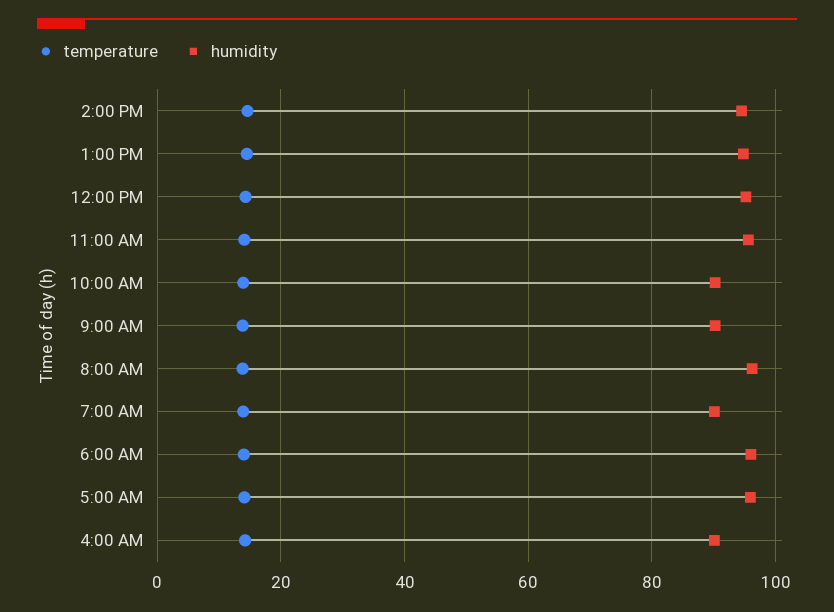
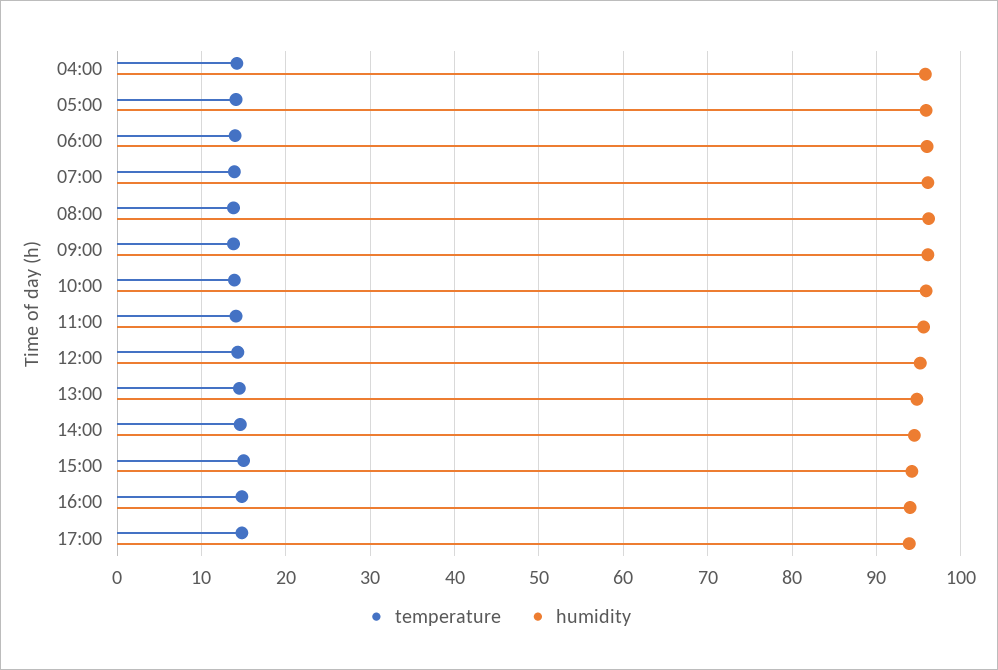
humidity, 10:00 AM: 90 -> 96
humidity, 9:00 AM: 90 -> 96
humidity, 7:00 AM: 90 -> 96
humidity, 4:00 AM: 90 -> 96
temperature, 15:00: none -> 15
humidity, 15:00: none -> 94
temperature, 16:00: none -> 15
humidity, 16:00: none -> 94
temperature, 17:00: none -> 15
humidity, 17:00: none -> 94

